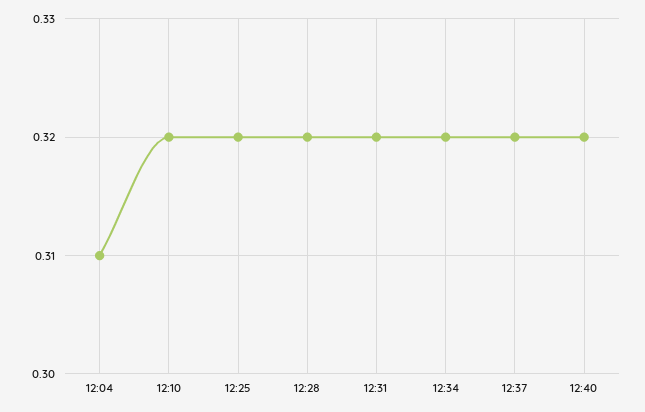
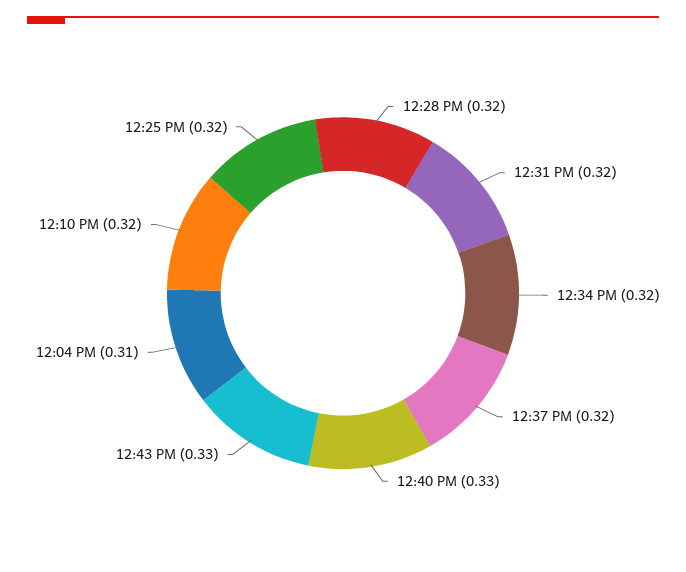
12:40: 0.32 -> 0.33
12:43 PM: none -> 0.33

